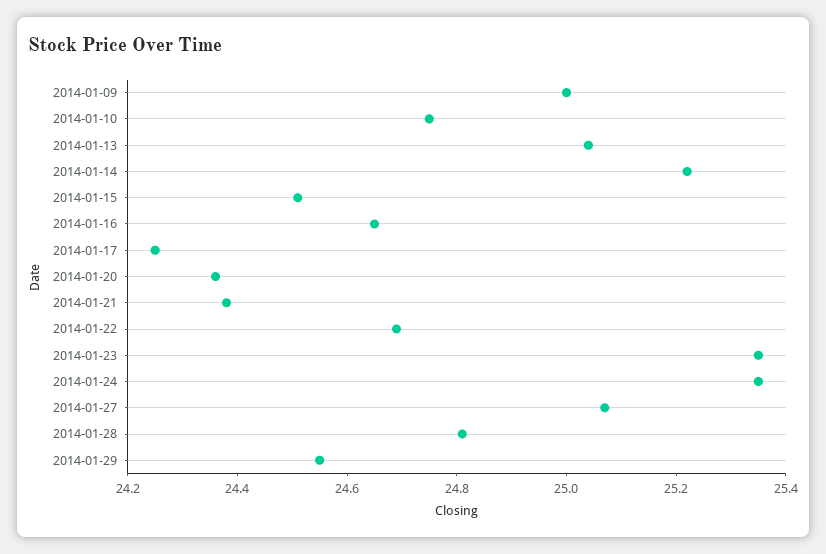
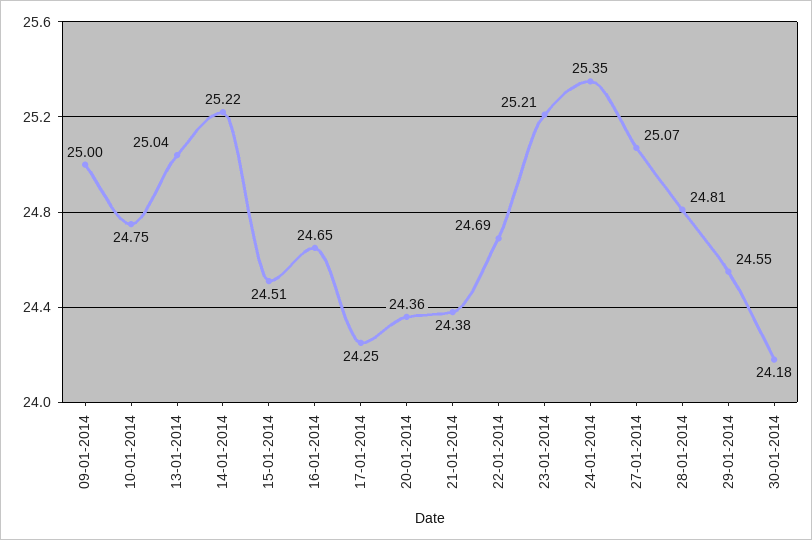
2014-01-23: 25.35 -> 25.21
30-01-2014: none -> 24.18

